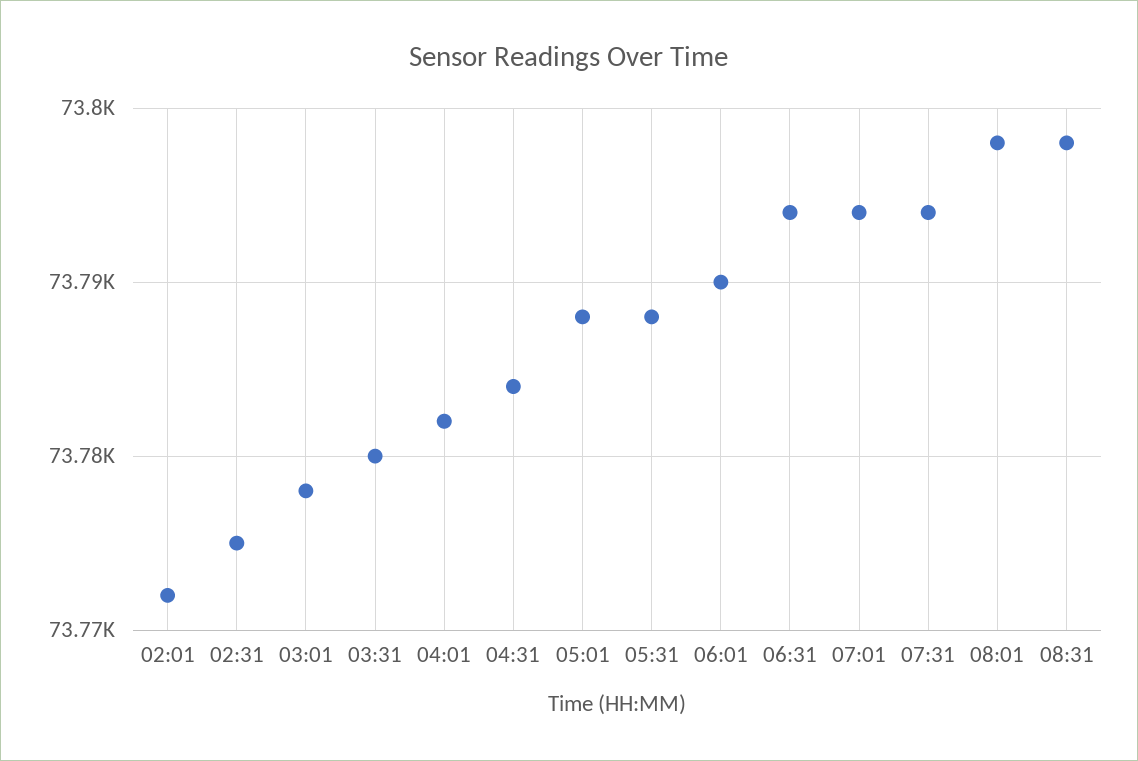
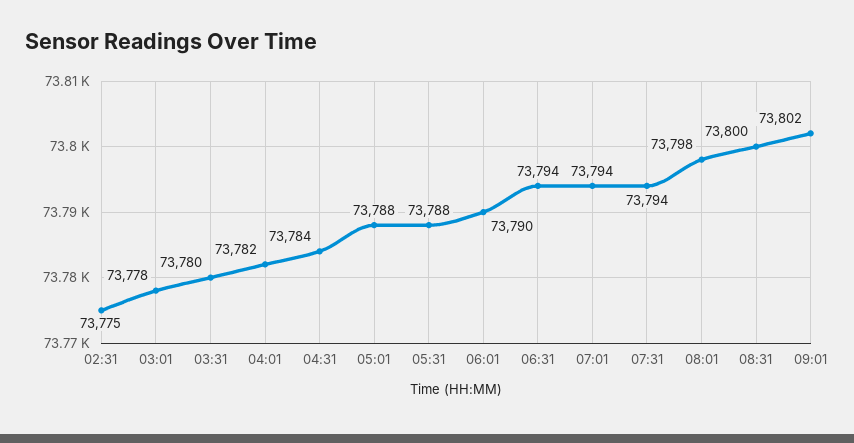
02:01: 73772 -> none
08:31: 73798 -> 73800
09:01: none -> 73802

